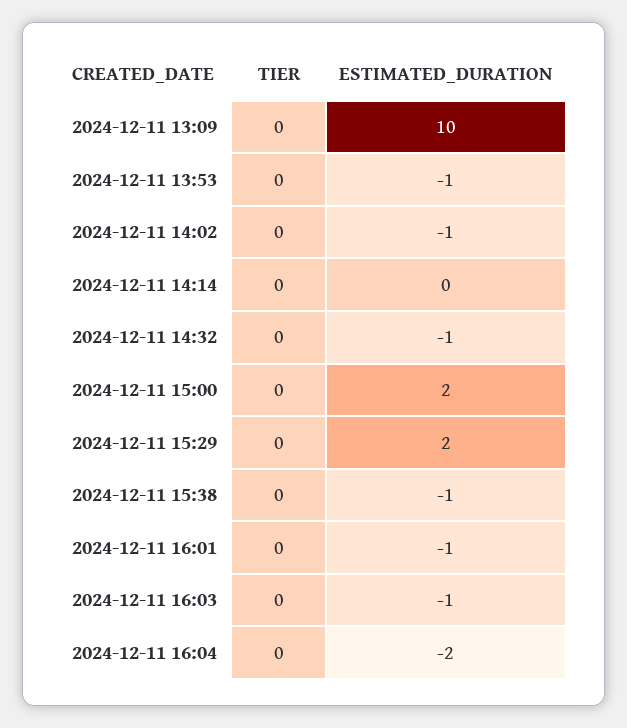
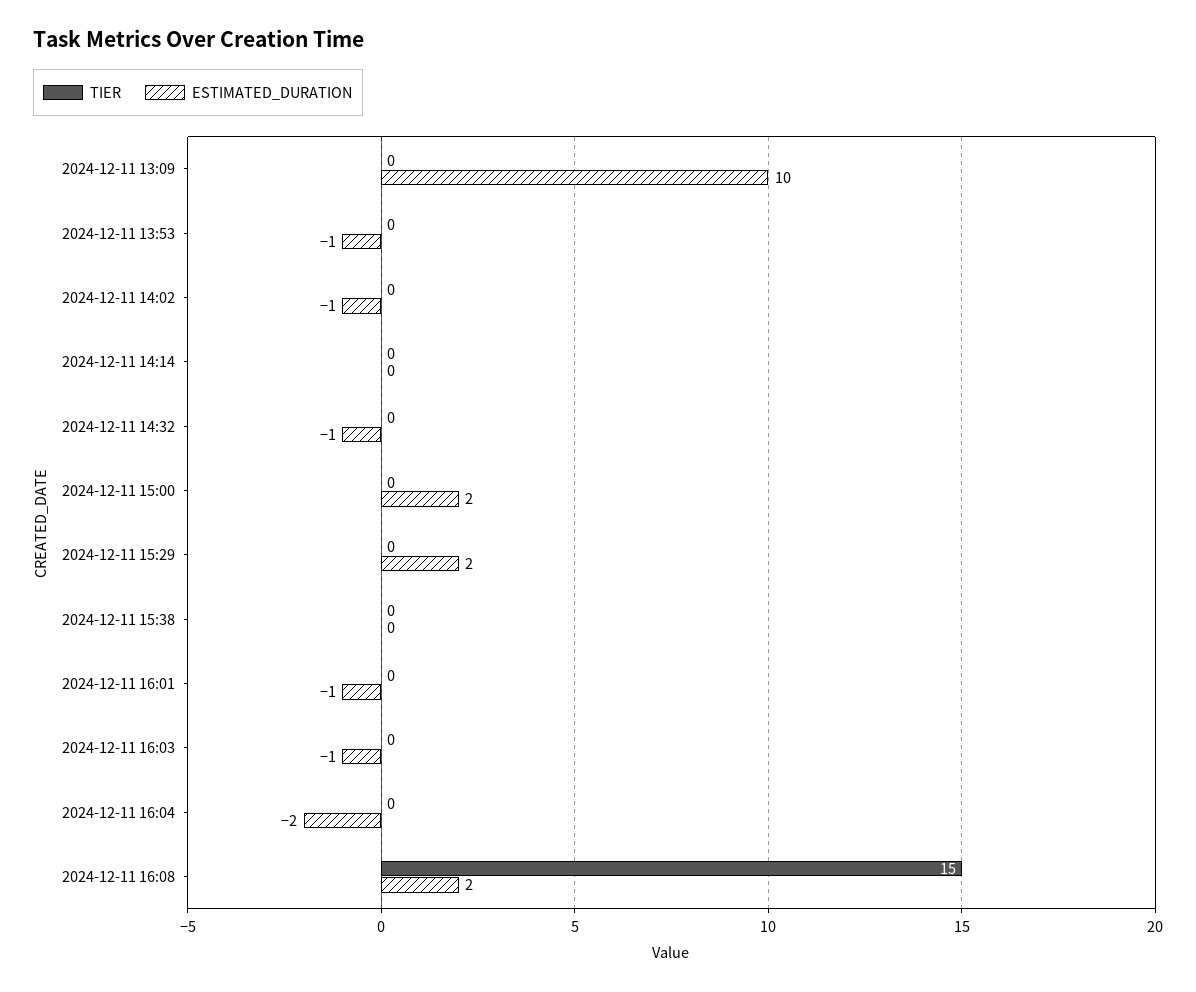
ESTIMATED_DURATION, 2024-12-11 15:38: -1 -> 0
TIER, 2024-12-11 16:08: none -> 15
ESTIMATED_DURATION, 2024-12-11 16:08: none -> 2

